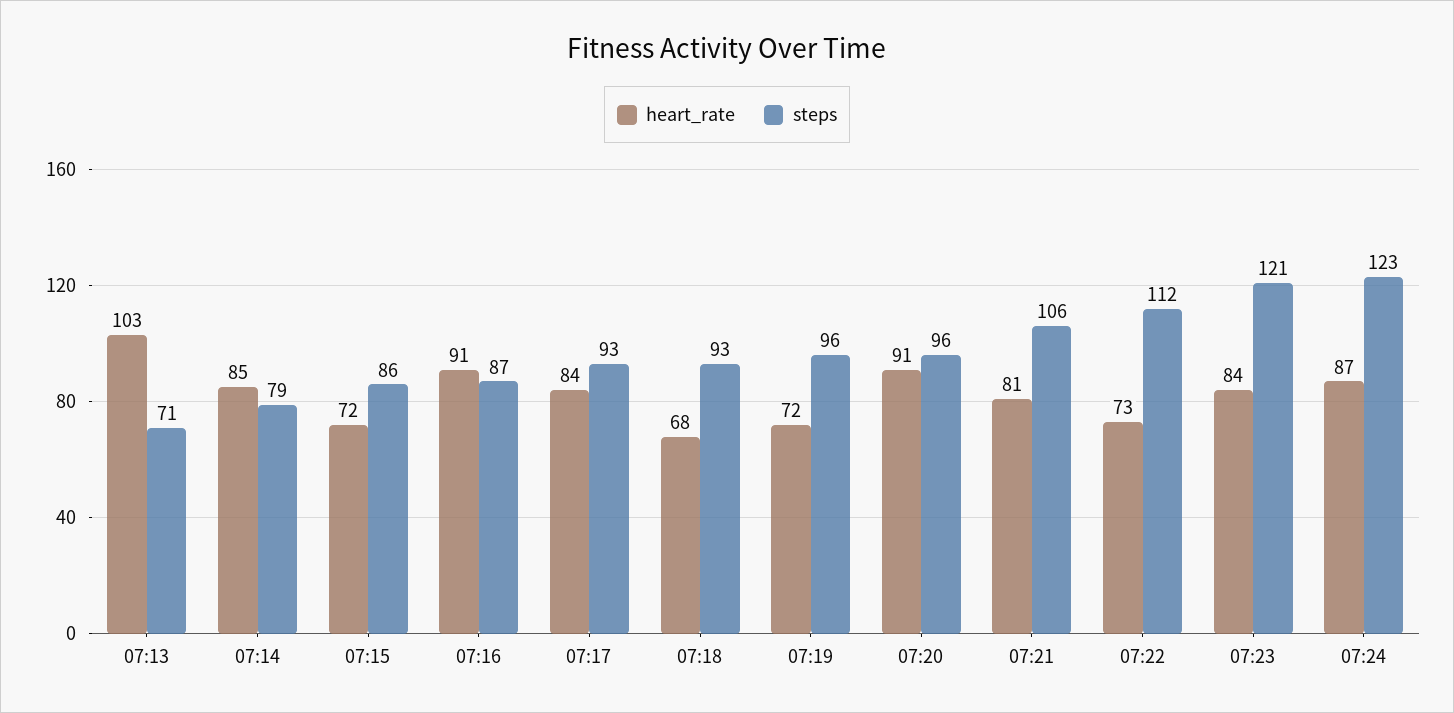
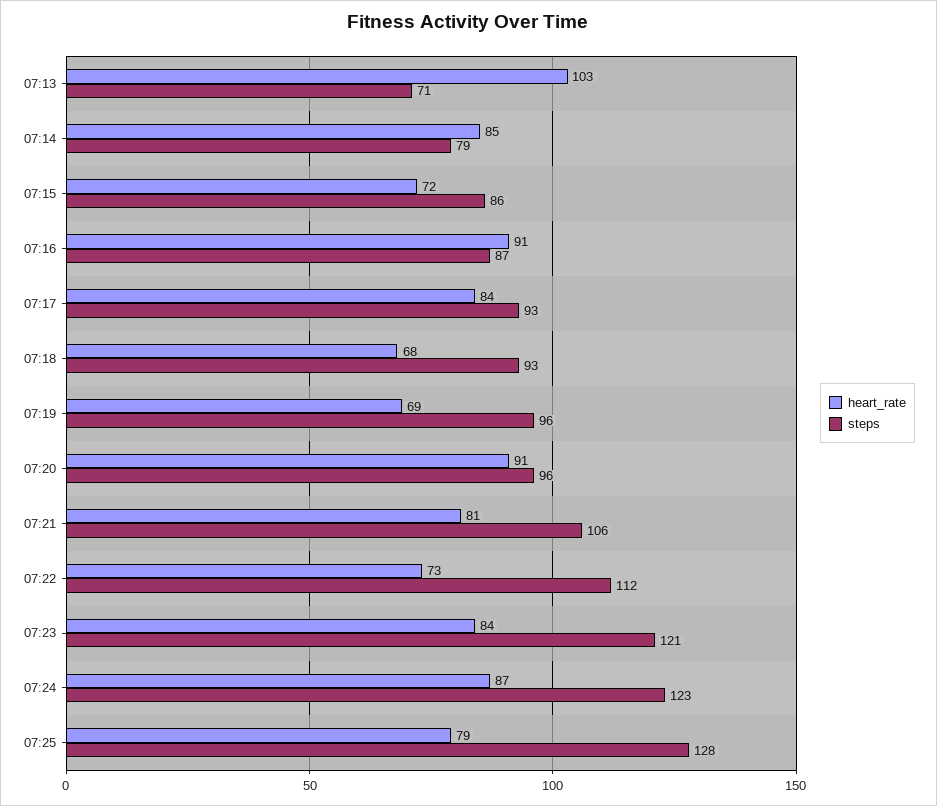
heart_rate, 07:19: 72 -> 69
heart_rate, 07:25: none -> 79
steps, 07:25: none -> 128

